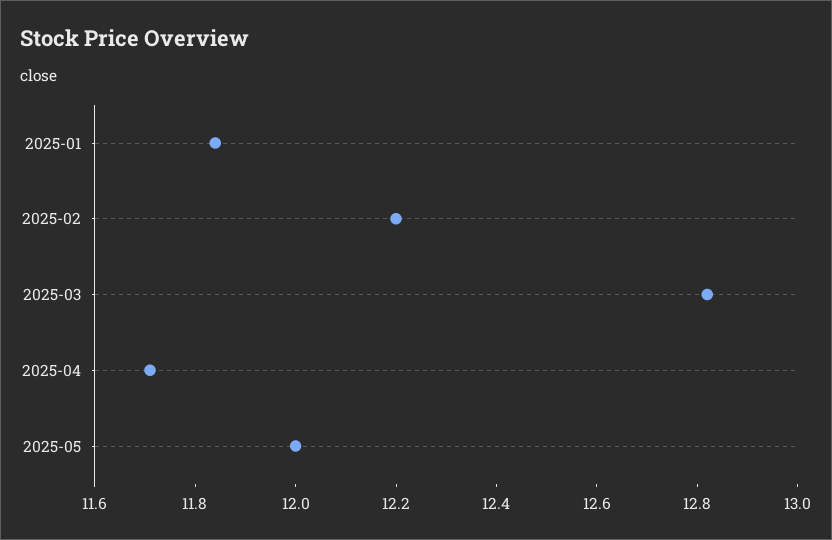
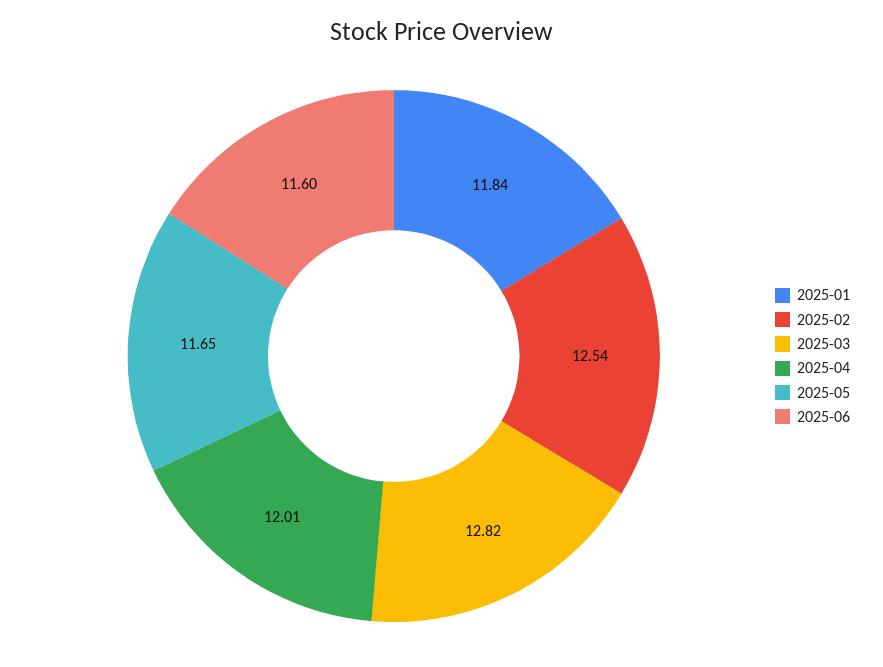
2025-02: 12.2 -> 12.54
2025-04: 11.7 -> 12.01
2025-05: 12 -> 11.65
2025-06: none -> 11.6

